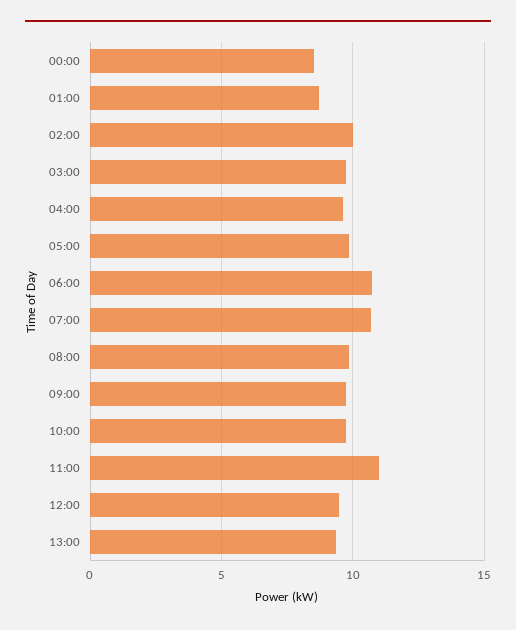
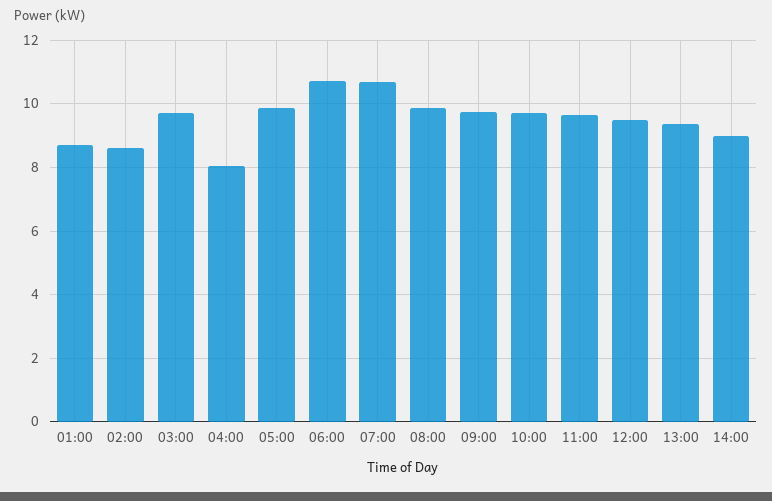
00:00: 8.5 -> none
02:00: 10 -> 8.6
04:00: 9.5 -> 8
11:00: 11 -> 9.6
14:00: none -> 9

